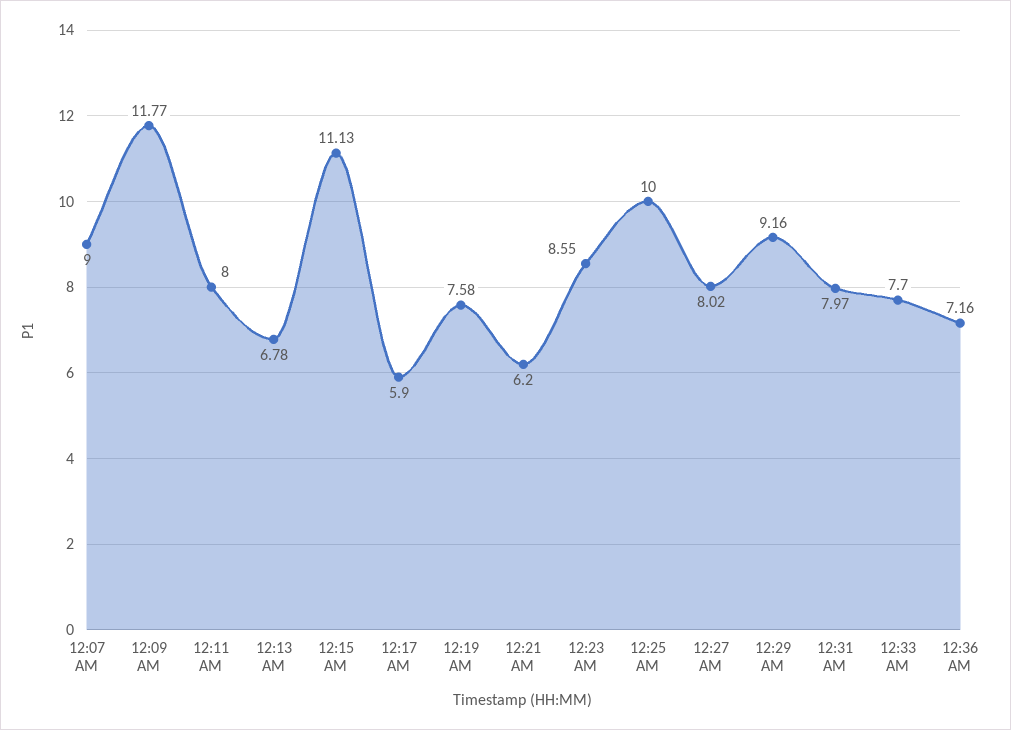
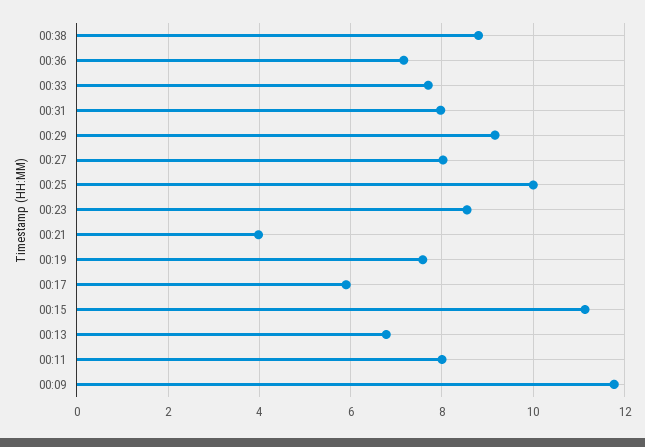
12:07 AM: 9 -> none
12:21 AM: 6.2 -> 4
00:38: none -> 8.8

